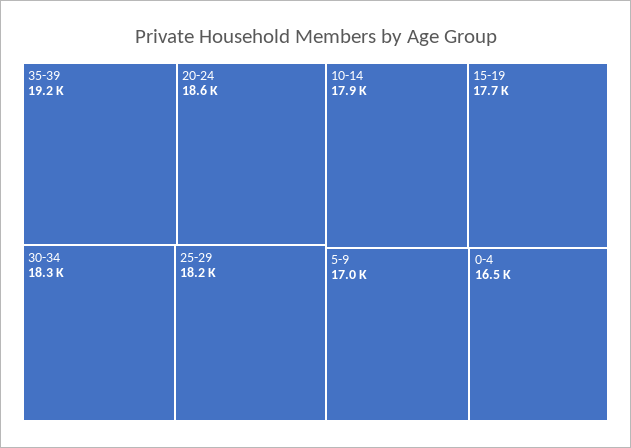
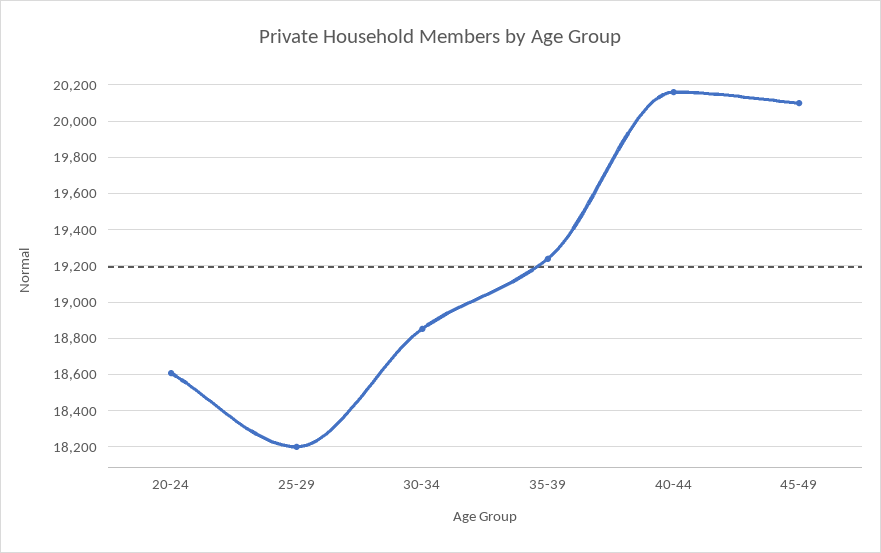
30-34: 18300 -> 18850
10-14: 17900 -> none
15-19: 17700 -> none
5-9: 17000 -> none
0-4: 16500 -> none
40-44: none -> 20150
45-49: none -> 20100

